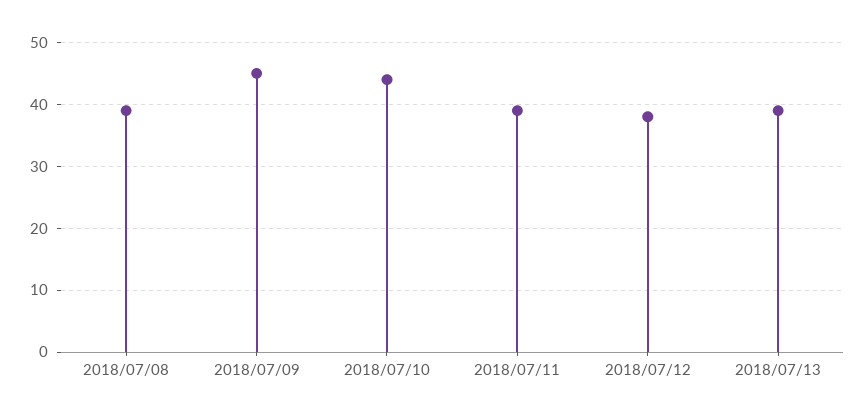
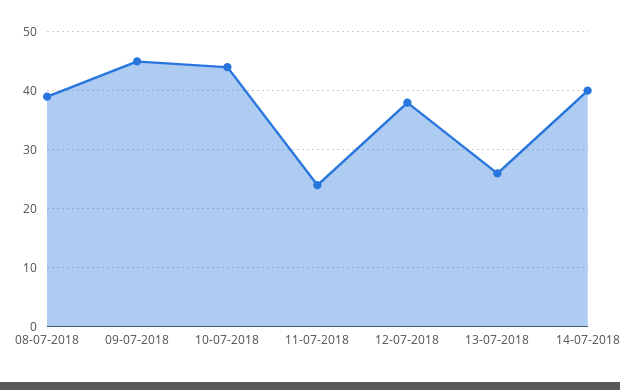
2018/07/11: 39 -> 25
2018/07/13: 39 -> 25
14-07-2018: none -> 40

